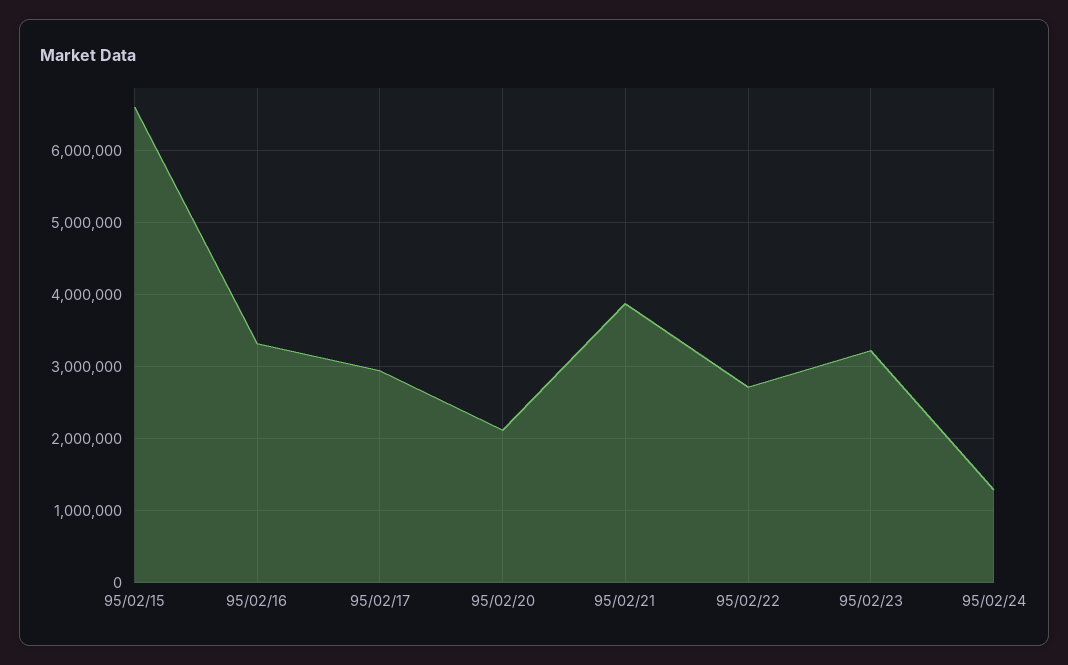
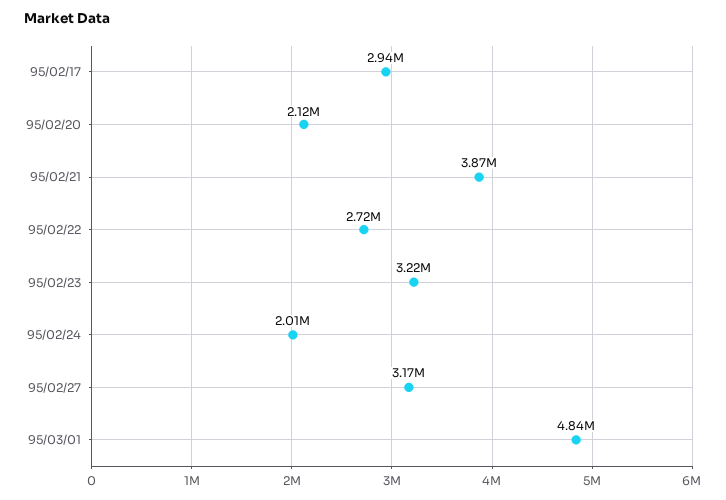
95/02/15: 6600000 -> none
95/02/16: 3300000 -> none
95/02/24: 1300000 -> 2010000
95/02/27: none -> 3170000
95/03/01: none -> 4840000

